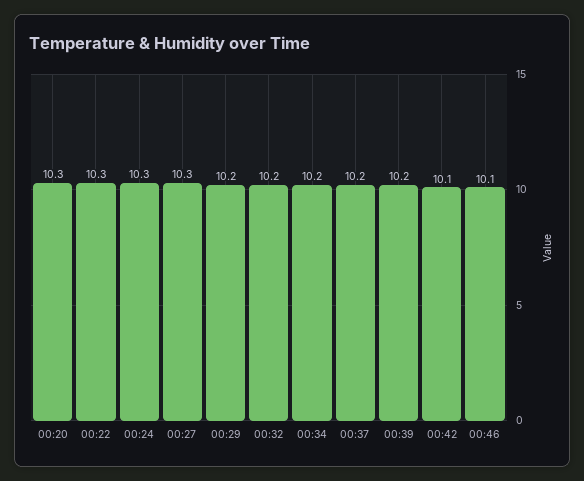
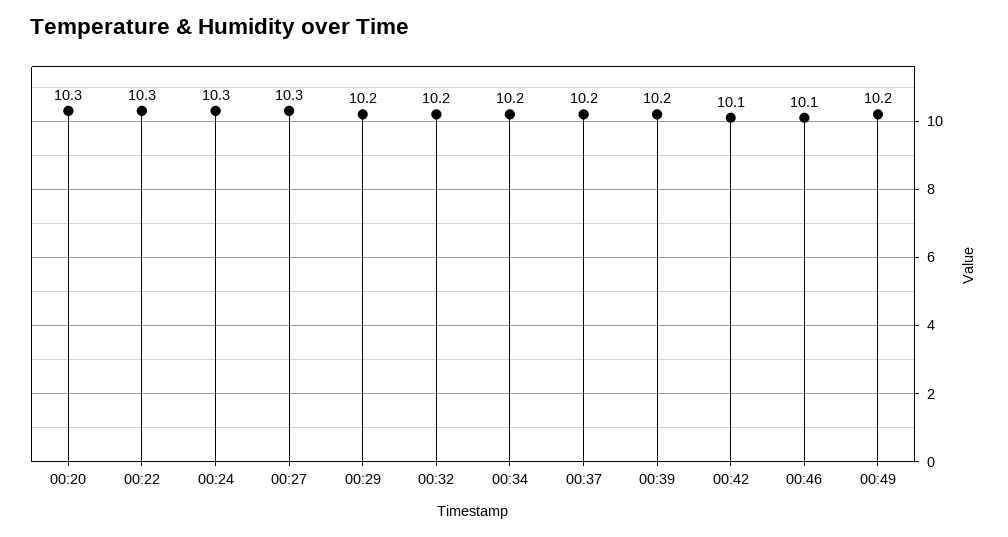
00:49: none -> 10.2

